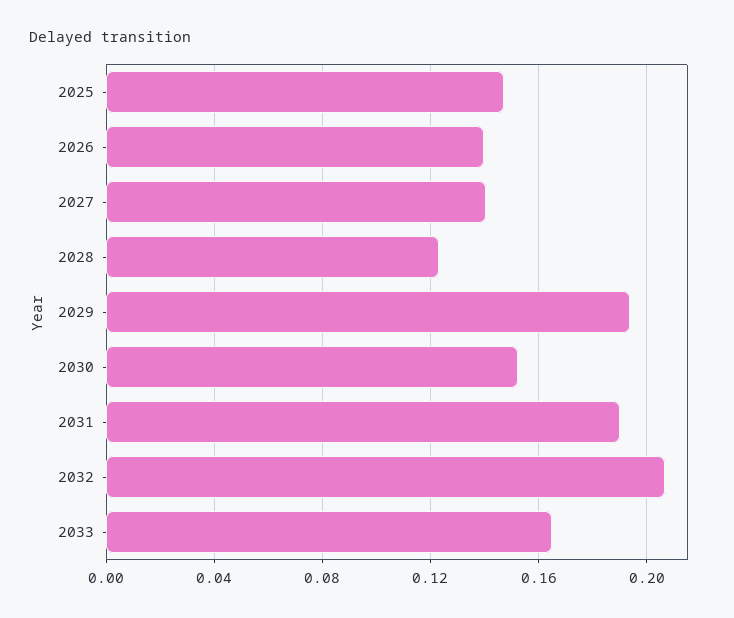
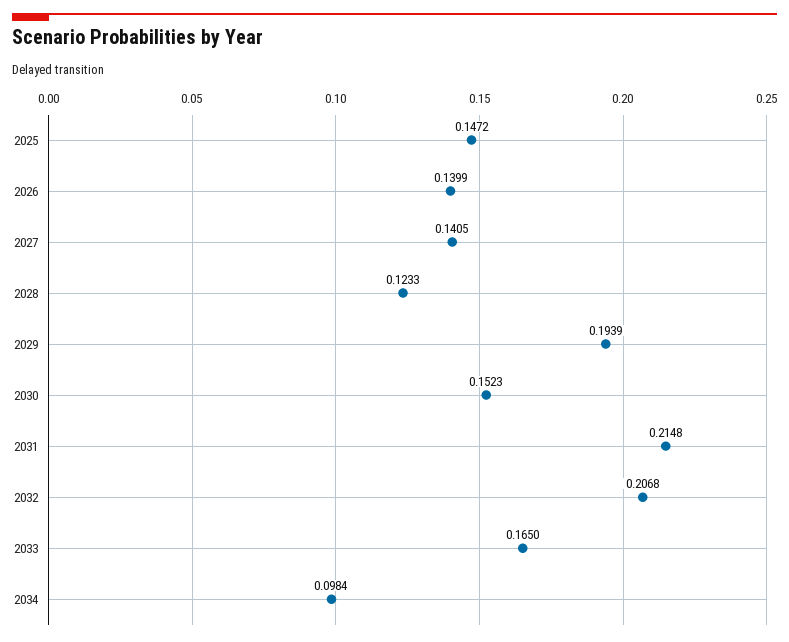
2031: 0.19 -> 0.2148
2034: none -> 0.0984

